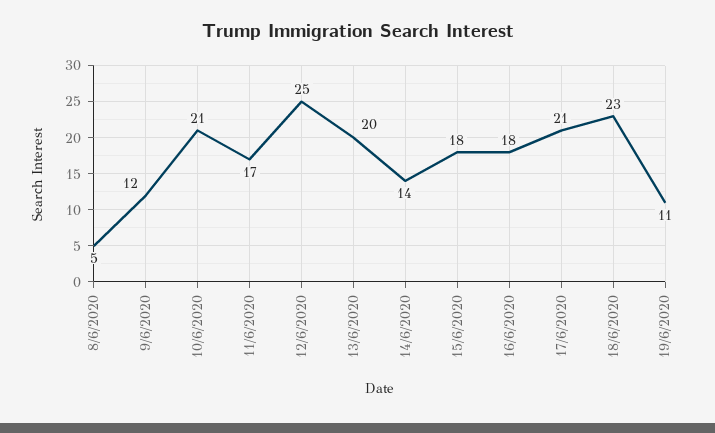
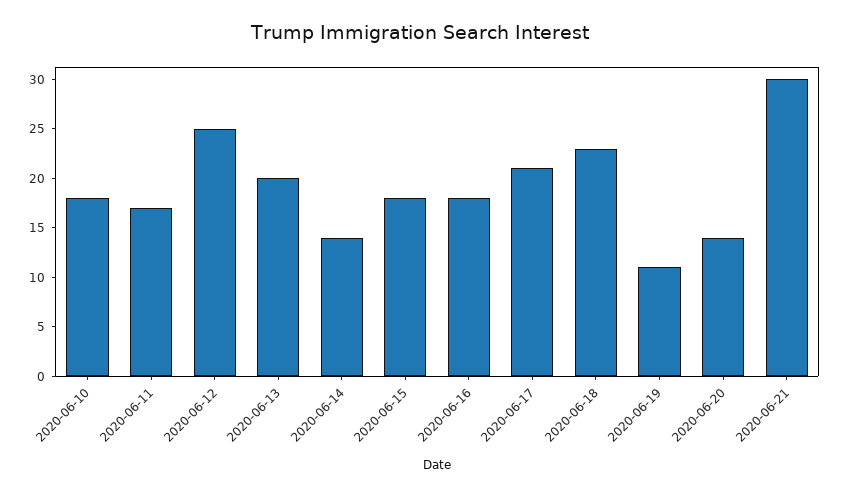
8/6/2020: 5 -> none
9/6/2020: 12 -> none
10/6/2020: 21 -> 18
2020-06-20: none -> 14
2020-06-21: none -> 30

